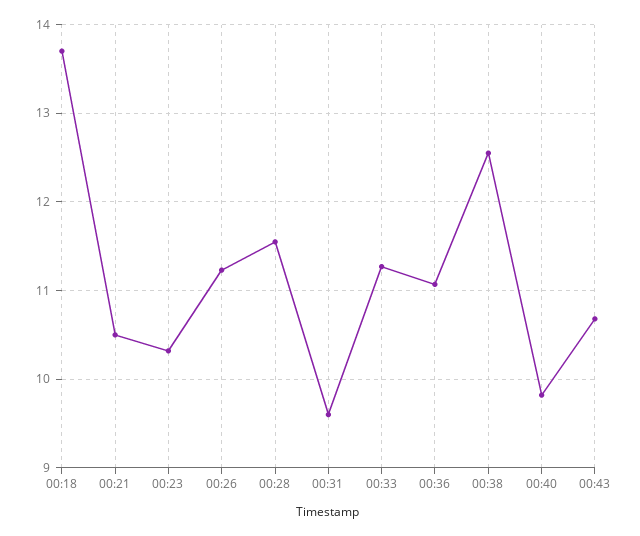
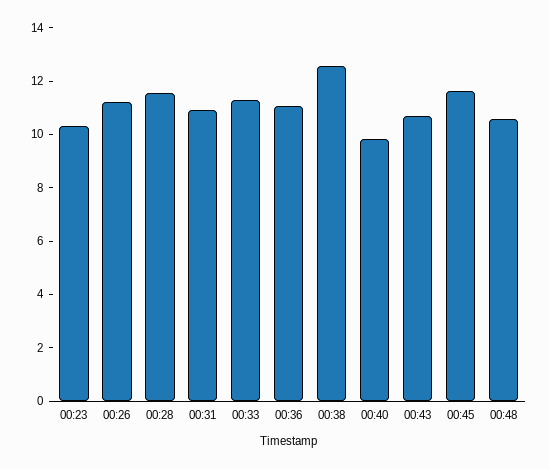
00:18: 13.7 -> none
00:21: 10.5 -> none
00:31: 9.6 -> 11
00:45: none -> 11.5
00:48: none -> 10.5

